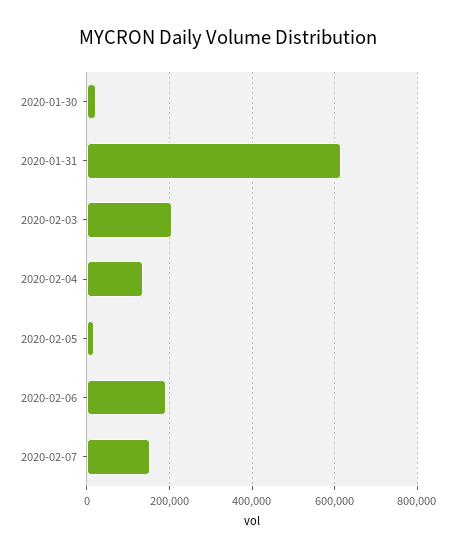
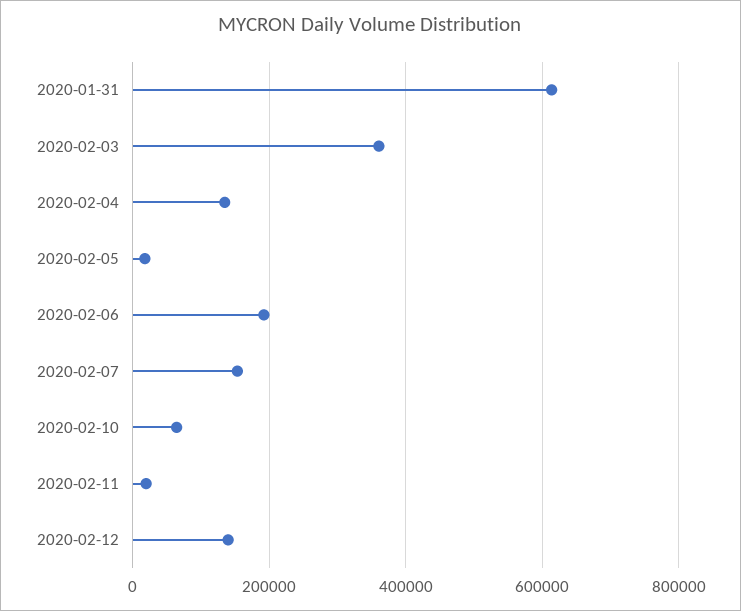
2020-01-30: 20000 -> none
2020-02-03: 200000 -> 360000
2020-02-10: none -> 60000
2020-02-11: none -> 20000
2020-02-12: none -> 140000

